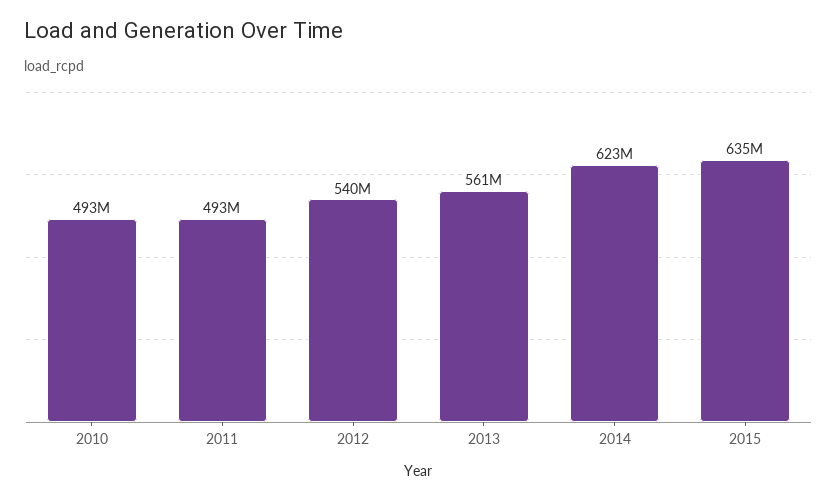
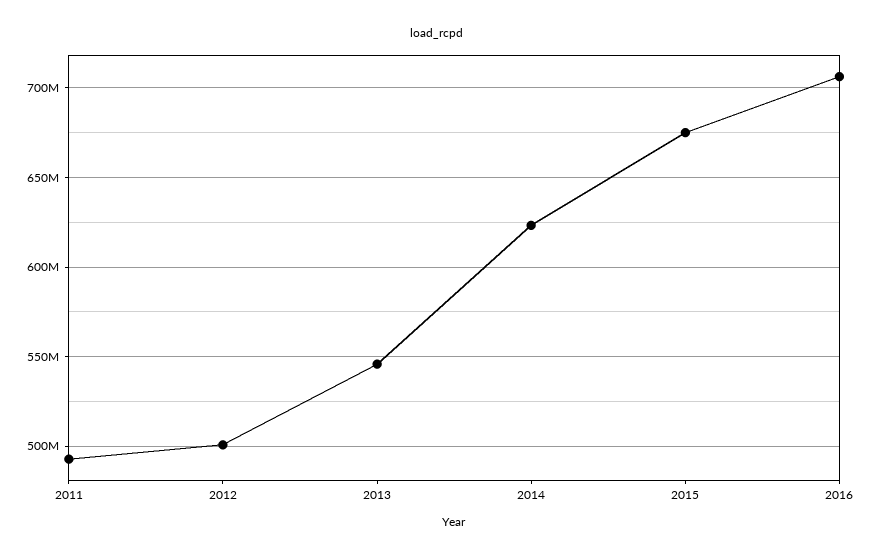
2010: 493000000 -> none
2012: 540000000 -> 500000000
2013: 561000000 -> 545000000
2015: 635000000 -> 675000000
2016: none -> 705000000

